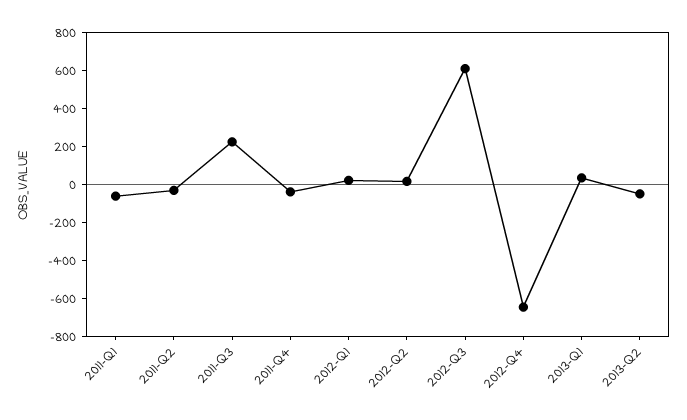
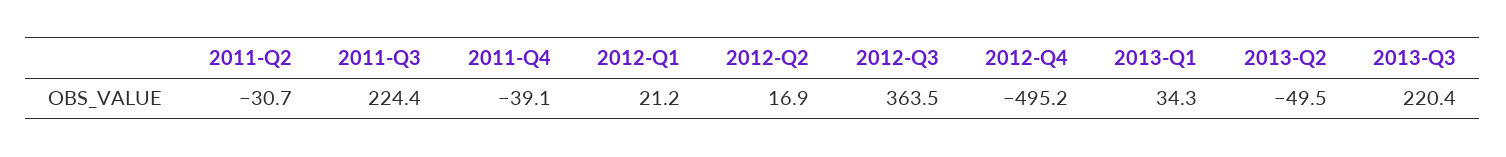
2011-Q1: -50 -> none
2012-Q3: 600 -> 363.5
2012-Q4: -650 -> -495.2
2013-Q3: none -> 220.4

